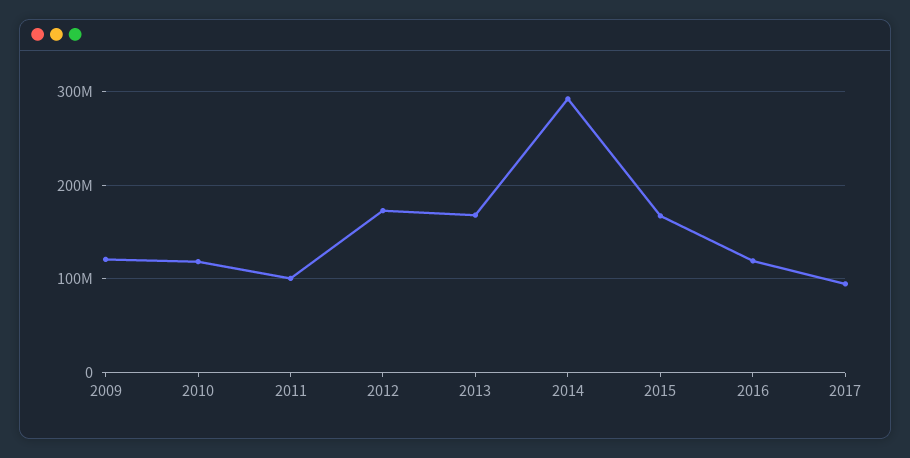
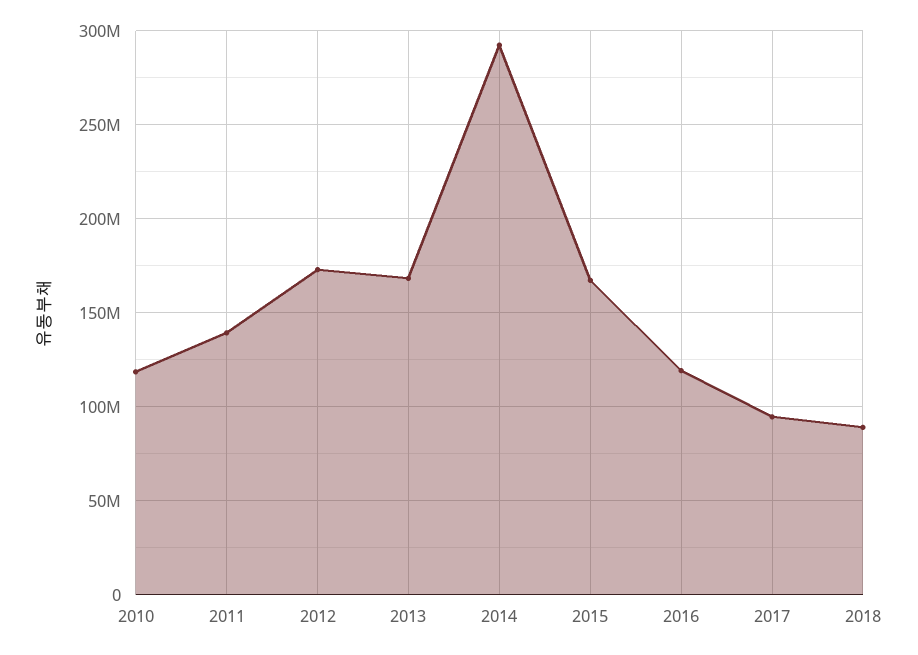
2009: 120000000 -> none
2011: 100000000 -> 140000000
2018: none -> 90000000

